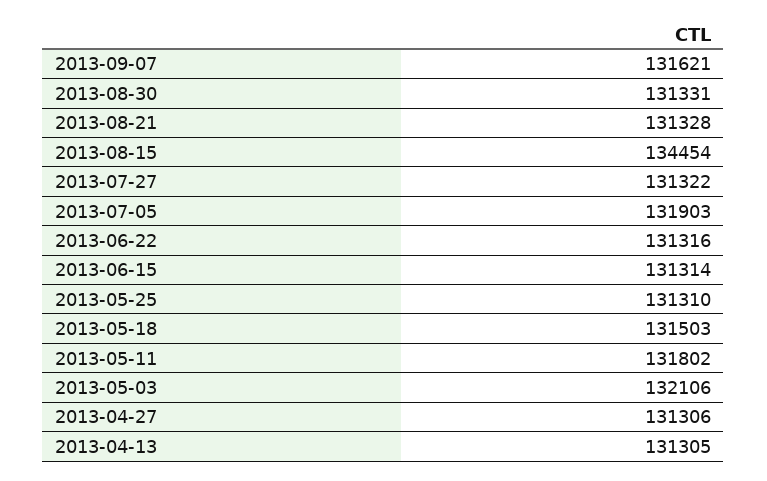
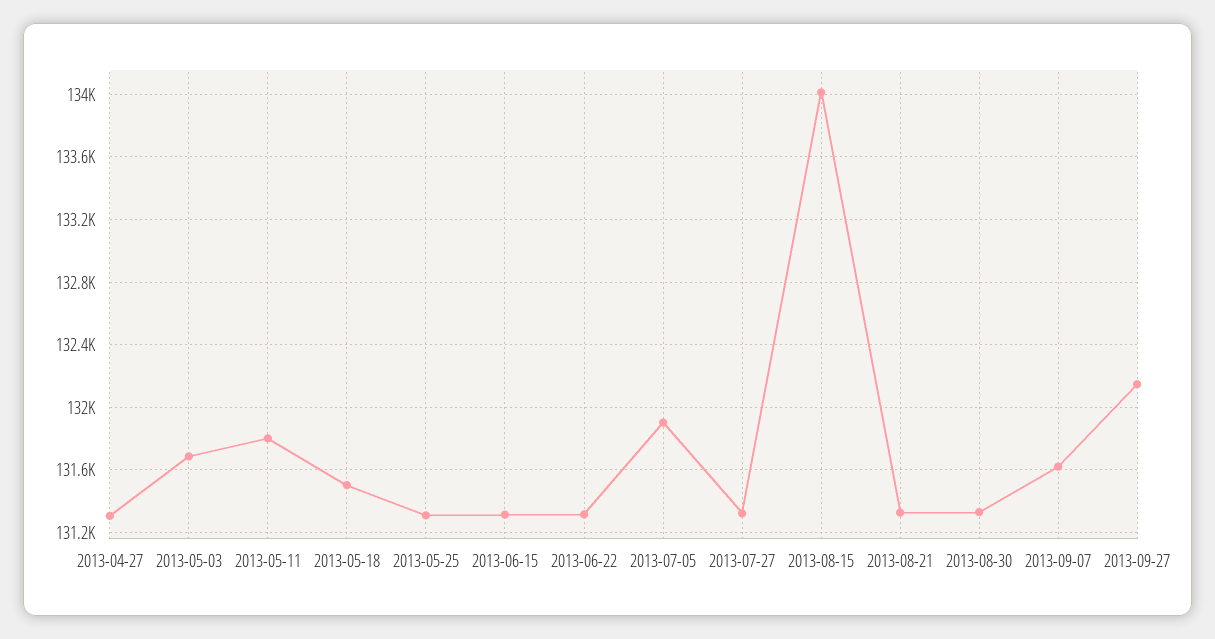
2013-08-15: 134454 -> 134000
2013-05-03: 132106 -> 131700
2013-04-13: 131305 -> none
2013-09-27: none -> 132150

